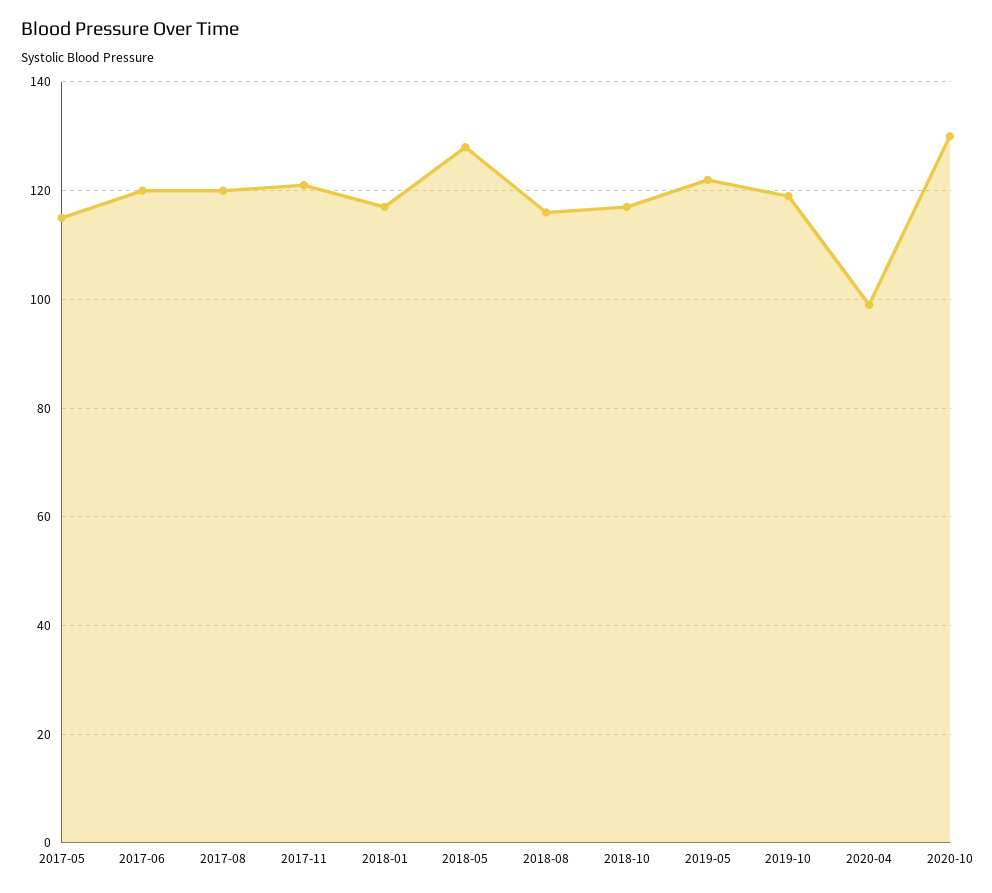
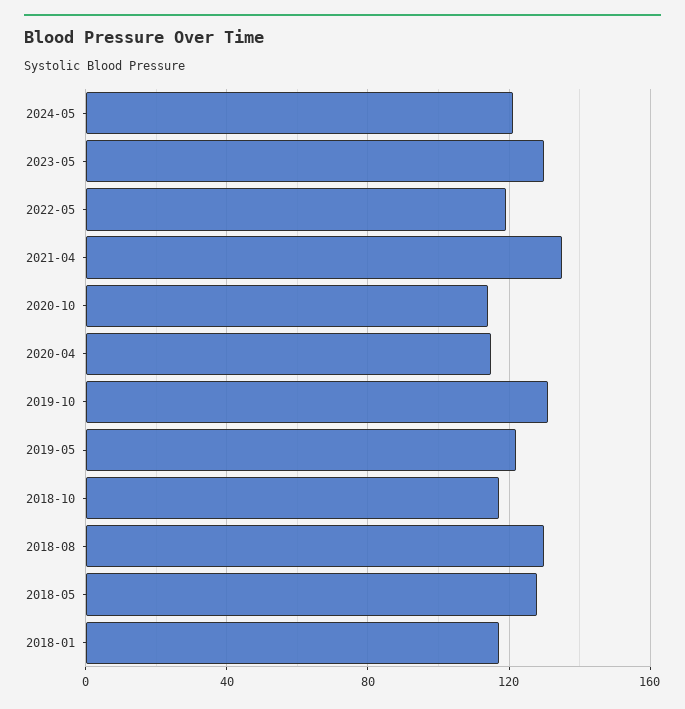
2017-05: 115 -> none
2017-06: 120 -> none
2017-08: 120 -> none
2017-11: 120 -> none
2018-08: 115 -> 130
2019-10: 120 -> 130
2020-04: 100 -> 115
2020-10: 130 -> 115
2024-05: none -> 120
2023-05: none -> 130
2022-05: none -> 120
2021-04: none -> 135

